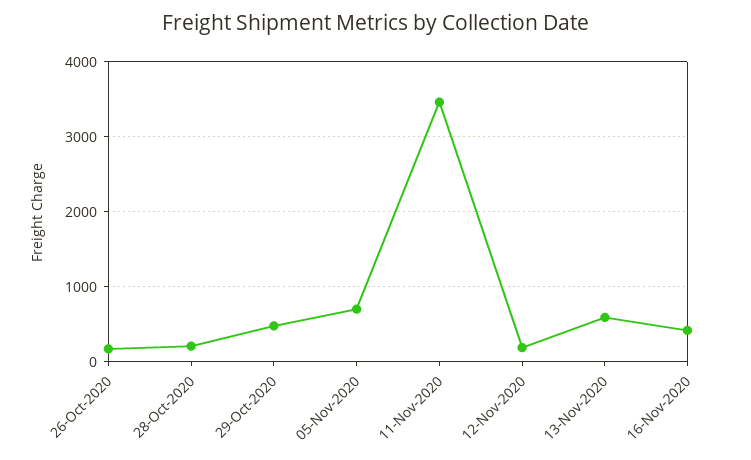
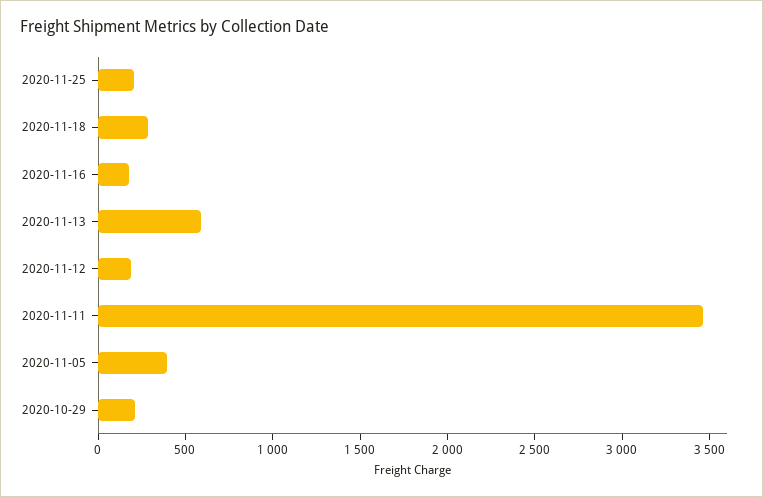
26-Oct-2020: 200 -> none
28-Oct-2020: 200 -> none
29-Oct-2020: 500 -> 200
05-Nov-2020: 700 -> 400
16-Nov-2020: 400 -> 200
2020-11-25: none -> 200
2020-11-18: none -> 300

